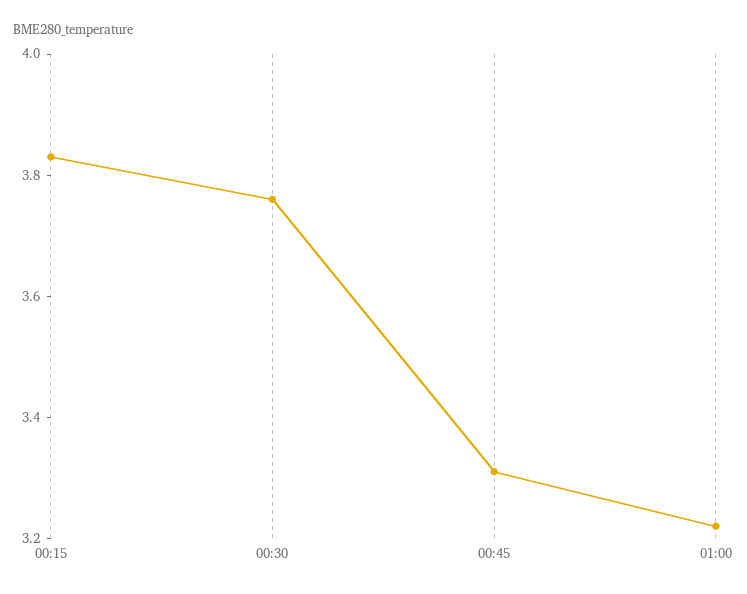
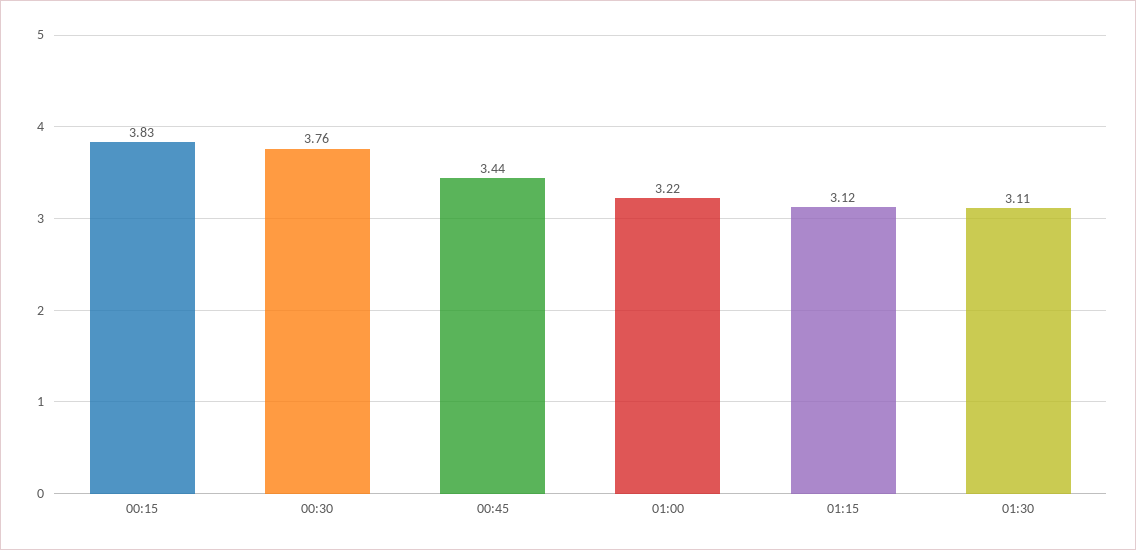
00:45: 3.3 -> 3.44
01:15: none -> 3.12
01:30: none -> 3.11

